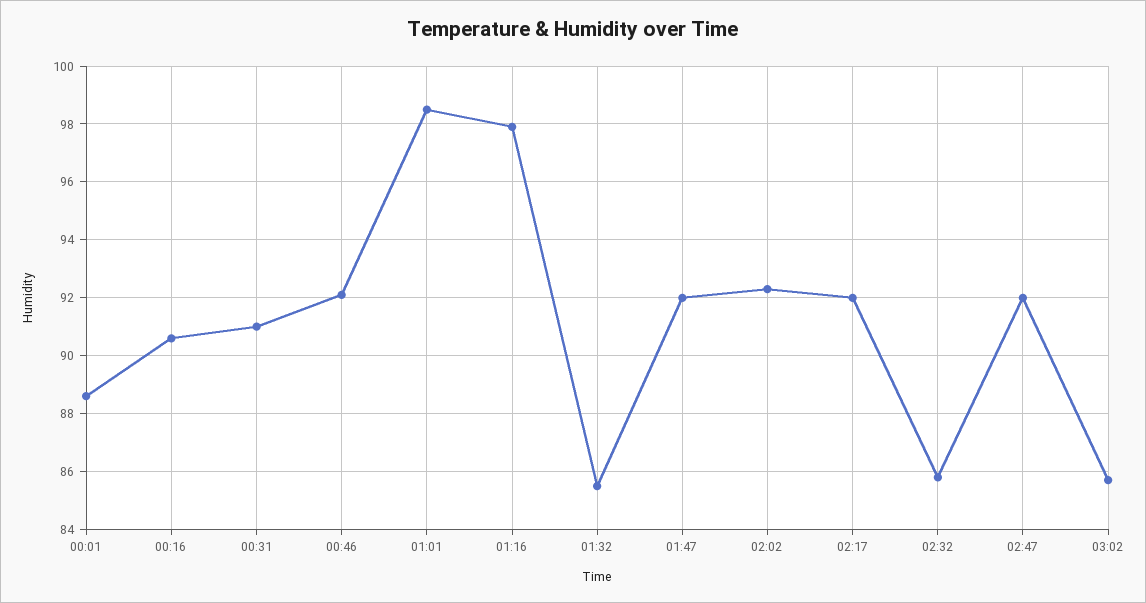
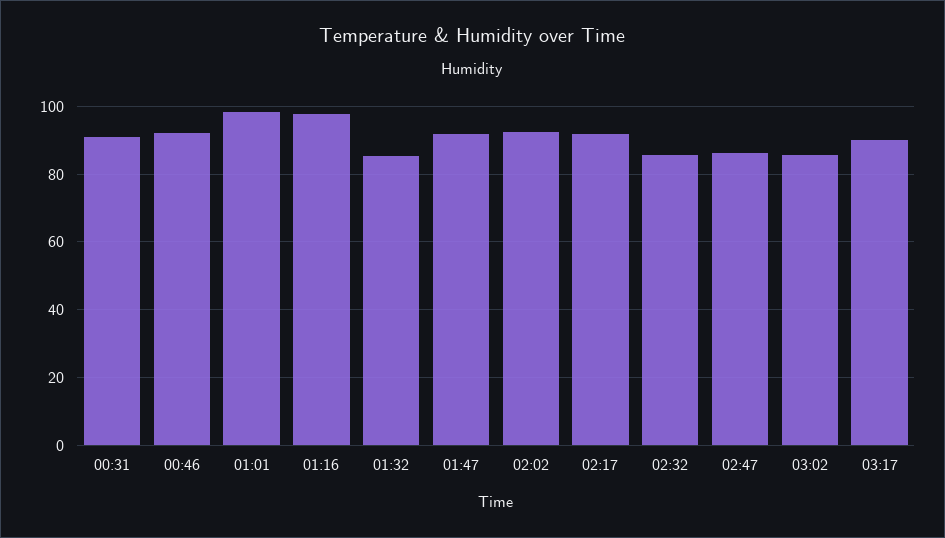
00:01: 88.5 -> none
00:16: 90.5 -> none
02:47: 92 -> 86
03:17: none -> 90

